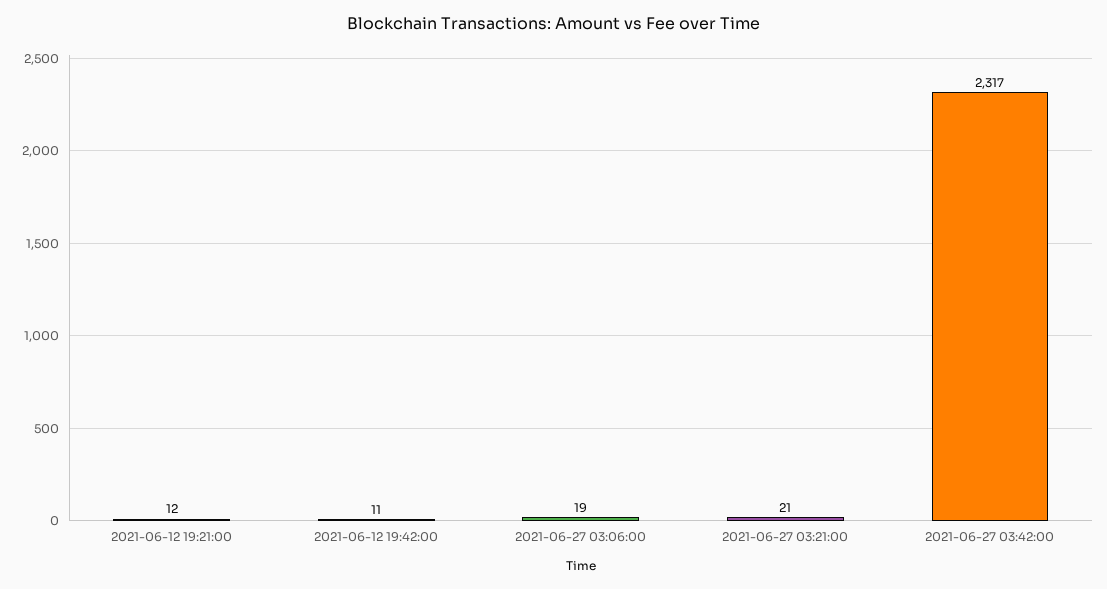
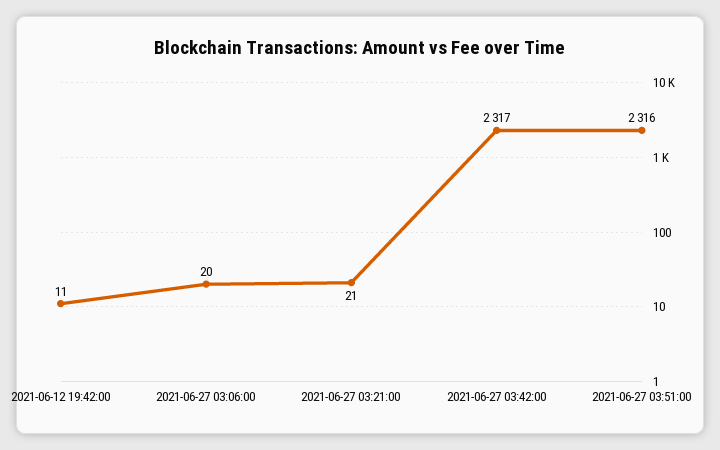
2021-06-12 19:21:00: 12 -> none
2021-06-27 03:06:00: 19 -> 20
2021-06-27 03:51:00: none -> 2316

